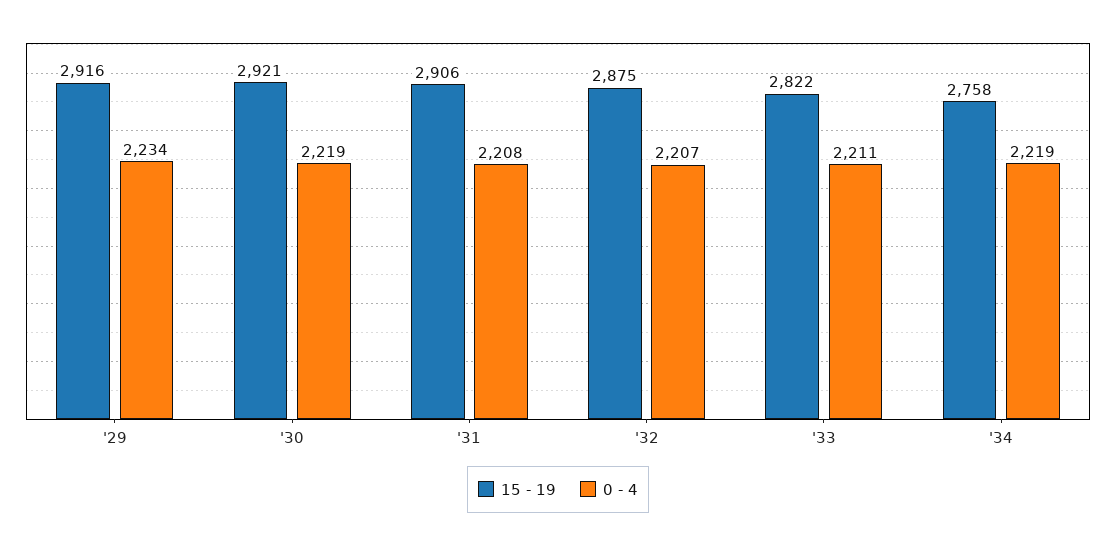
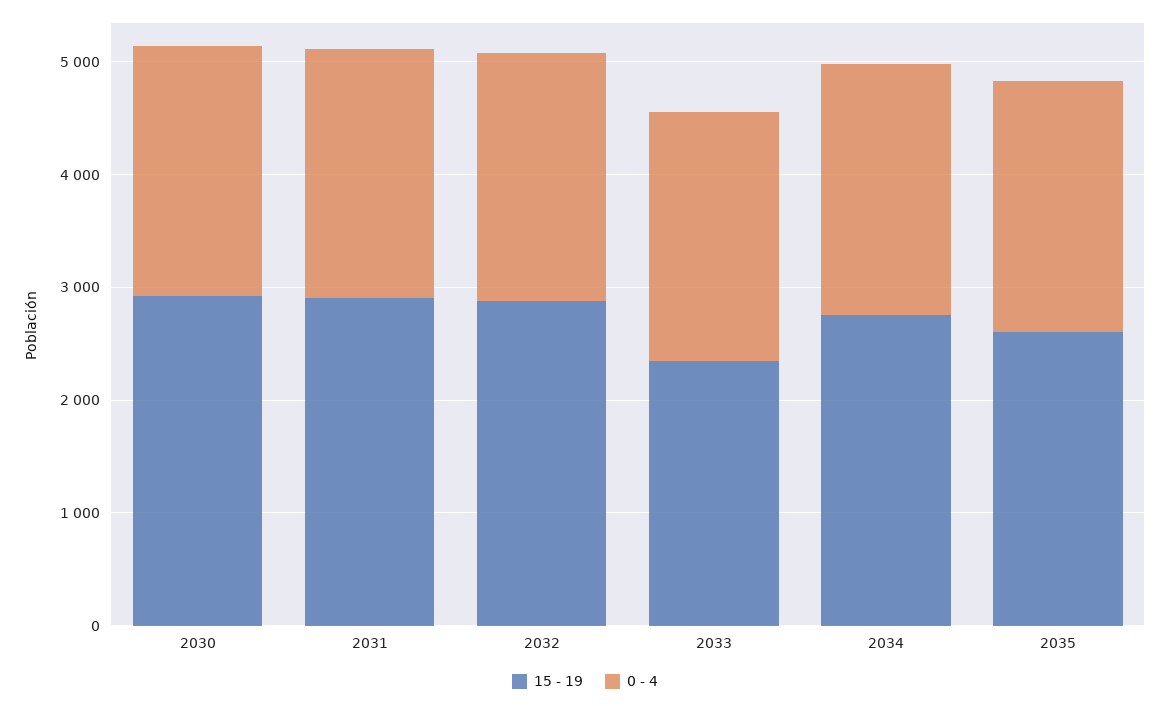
15 - 19, '29: 2916 -> none
0 - 4, '29: 2234 -> none
15 - 19, '33: 2822 -> 2400
15 - 19, 2035: none -> 2600
0 - 4, 2035: none -> 2200

